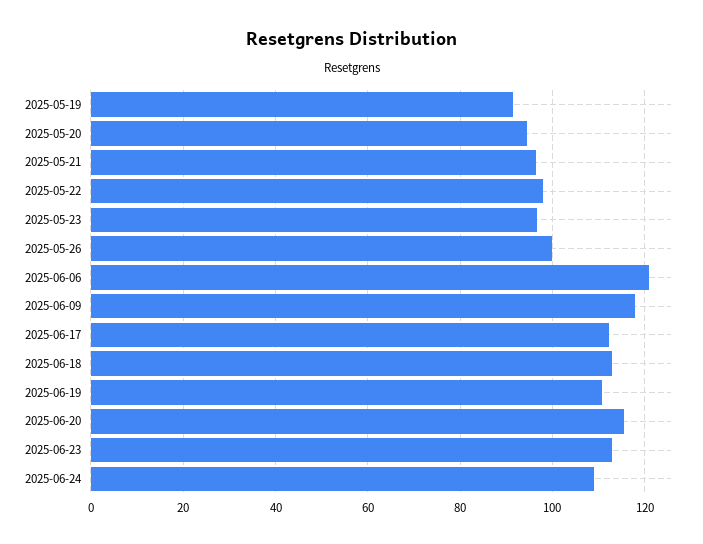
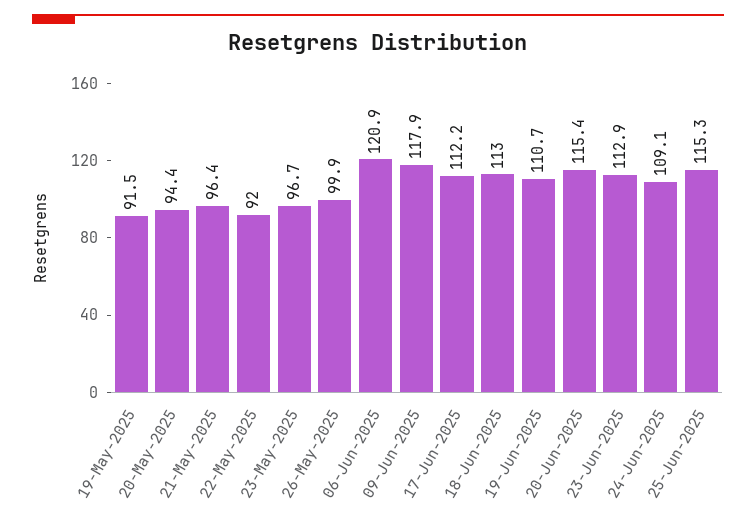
2025-05-22: 98 -> 92
25-Jun-2025: none -> 115.3

